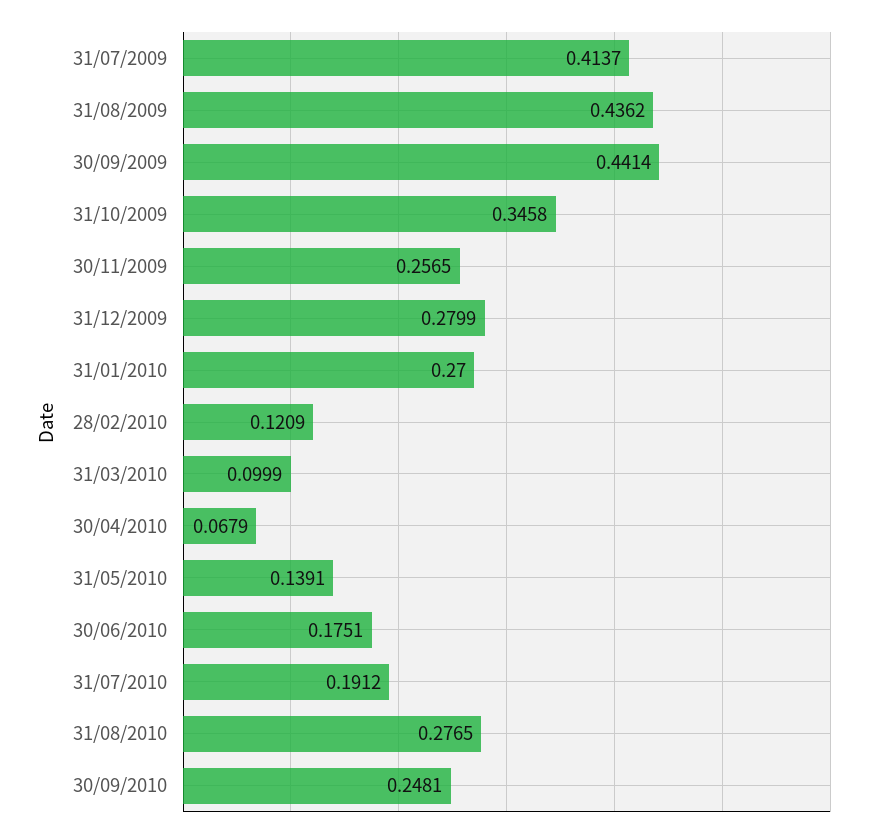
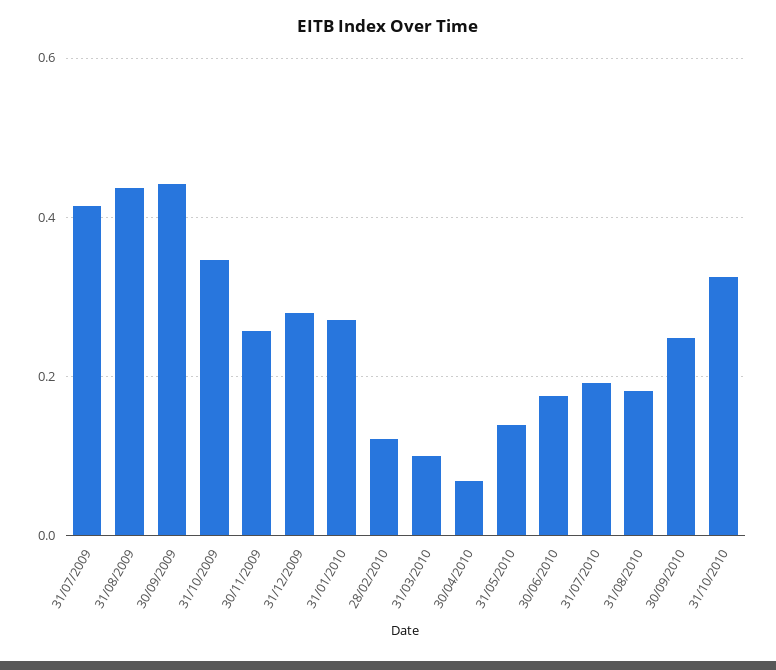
31/08/2010: 0.2765 -> 0.18
31/10/2010: none -> 0.32

